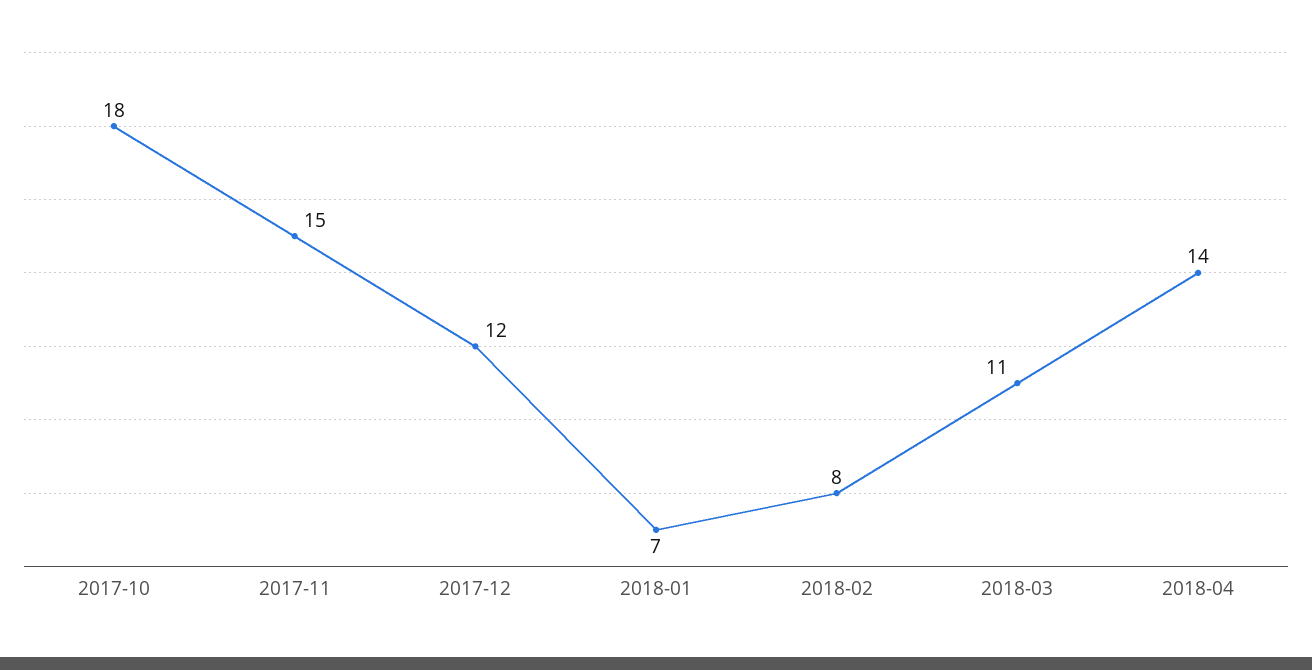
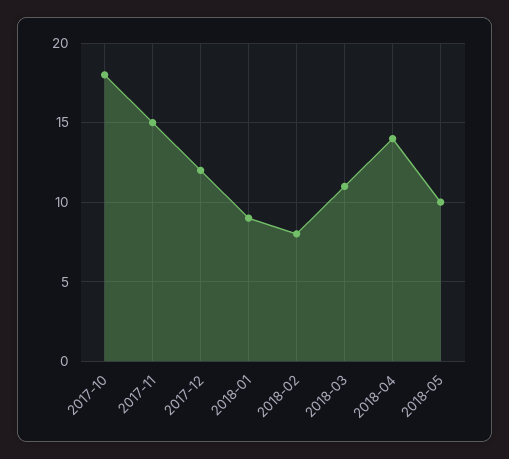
2018-01: 7 -> 9
2018-05: none -> 10

